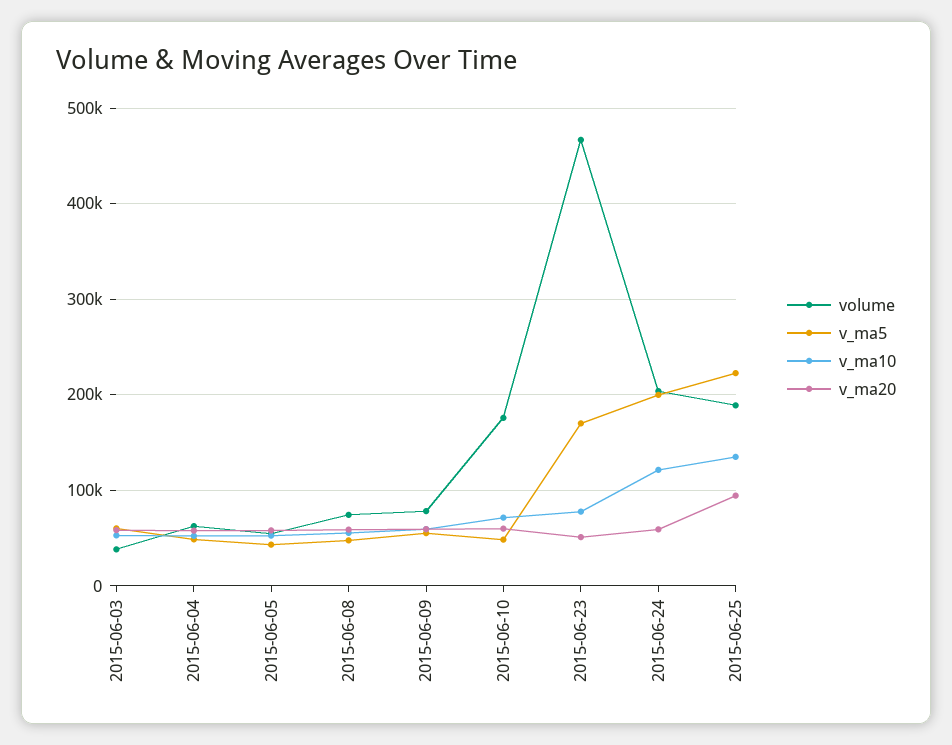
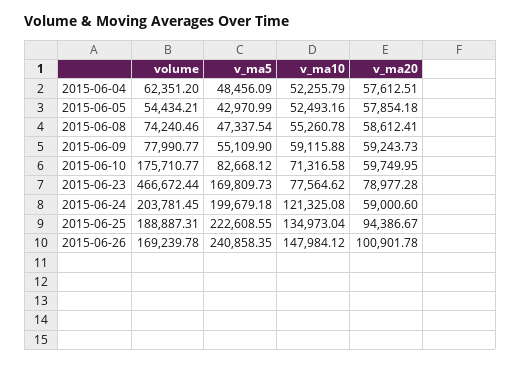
volume, 2015-06-03: 40000 -> none
v_ma5, 2015-06-03: 60000 -> none
v_ma10, 2015-06-03: 50000 -> none
v_ma20, 2015-06-03: 60000 -> none
v_ma5, 2015-06-10: 50000 -> 82668.12
v_ma20, 2015-06-23: 50000 -> 78977.28
volume, 2015-06-26: none -> 169239.78
v_ma5, 2015-06-26: none -> 240858.35
v_ma10, 2015-06-26: none -> 147984.12
v_ma20, 2015-06-26: none -> 100901.78

